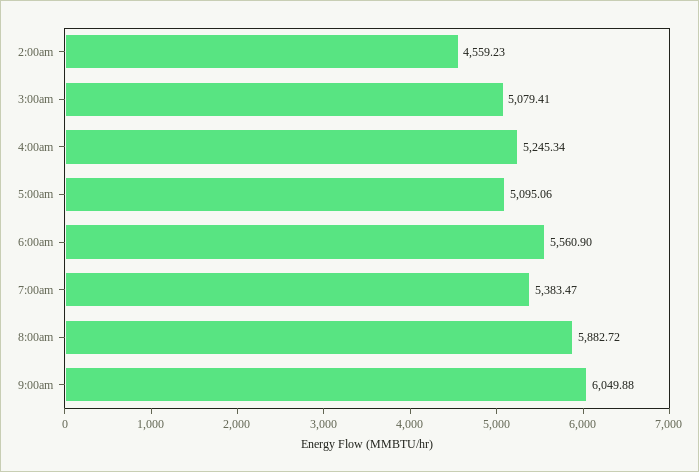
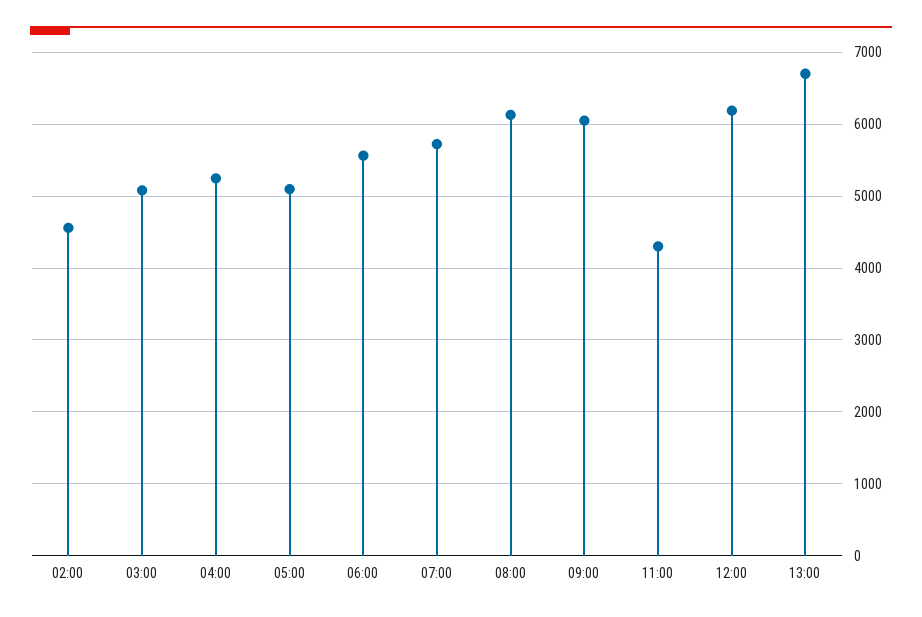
7:00am: 5383.47 -> 5700
8:00am: 5882.72 -> 6100
11:00: none -> 4300
12:00: none -> 6200
13:00: none -> 6700

